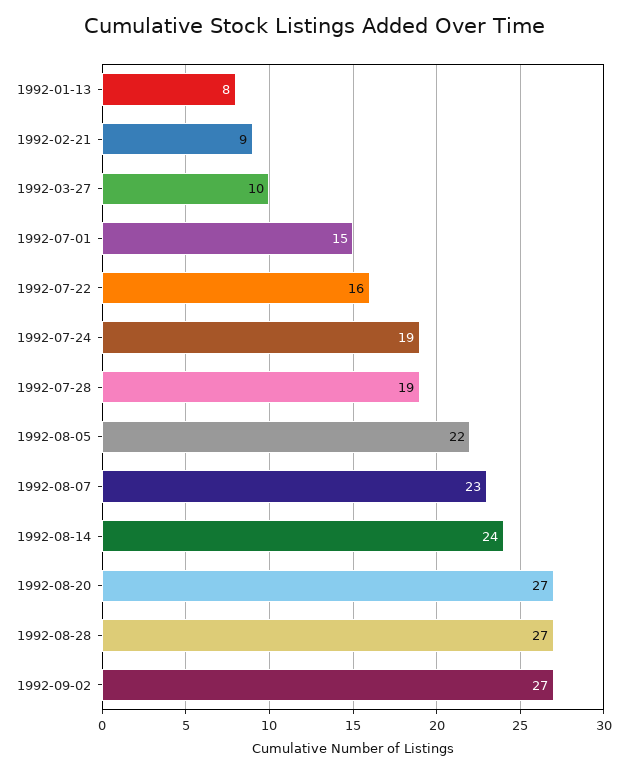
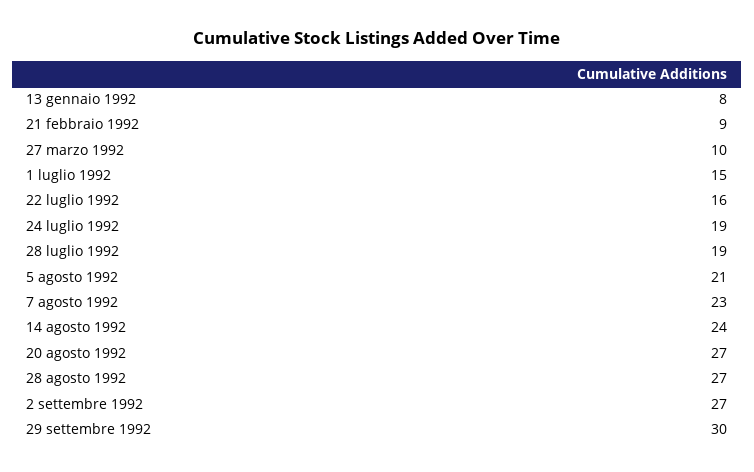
1992-08-05: 22 -> 21
29 settembre 1992: none -> 30

